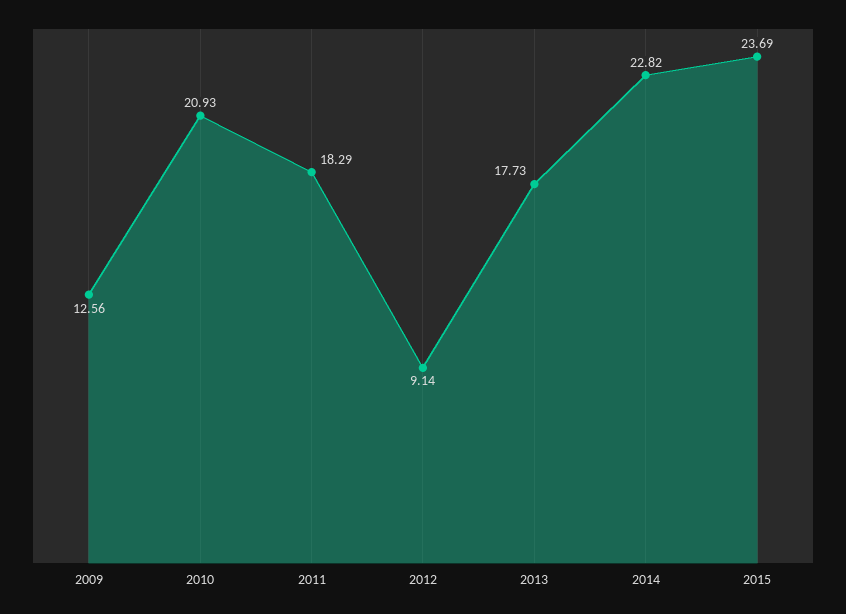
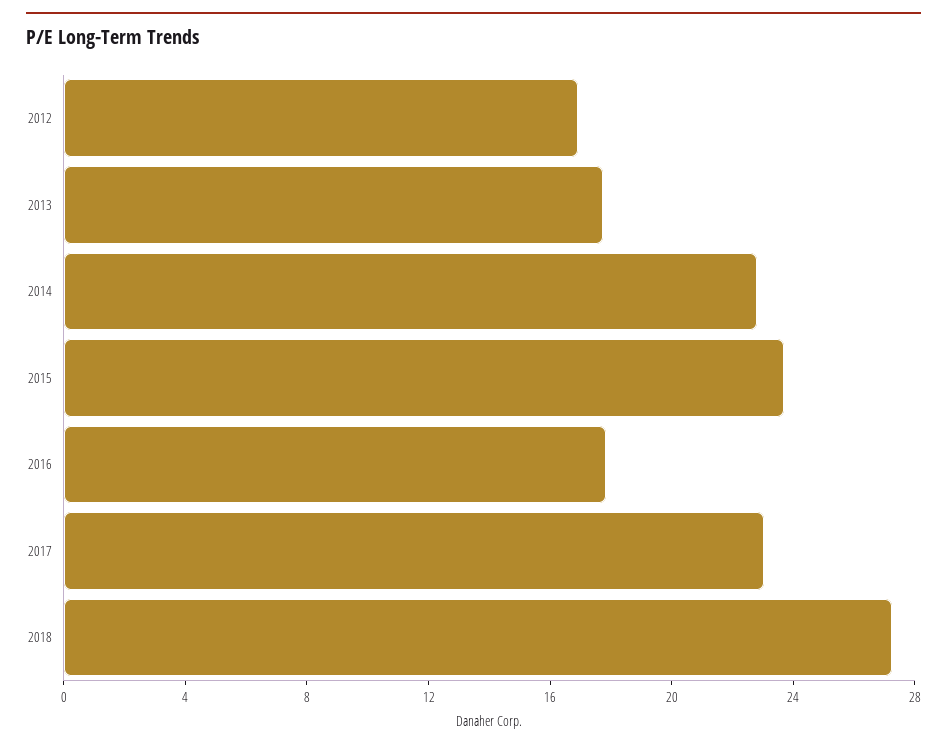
2009: 12.56 -> none
2010: 20.93 -> none
2011: 18.29 -> none
2012: 9.14 -> 17
2016: none -> 18
2017: none -> 23
2018: none -> 27

